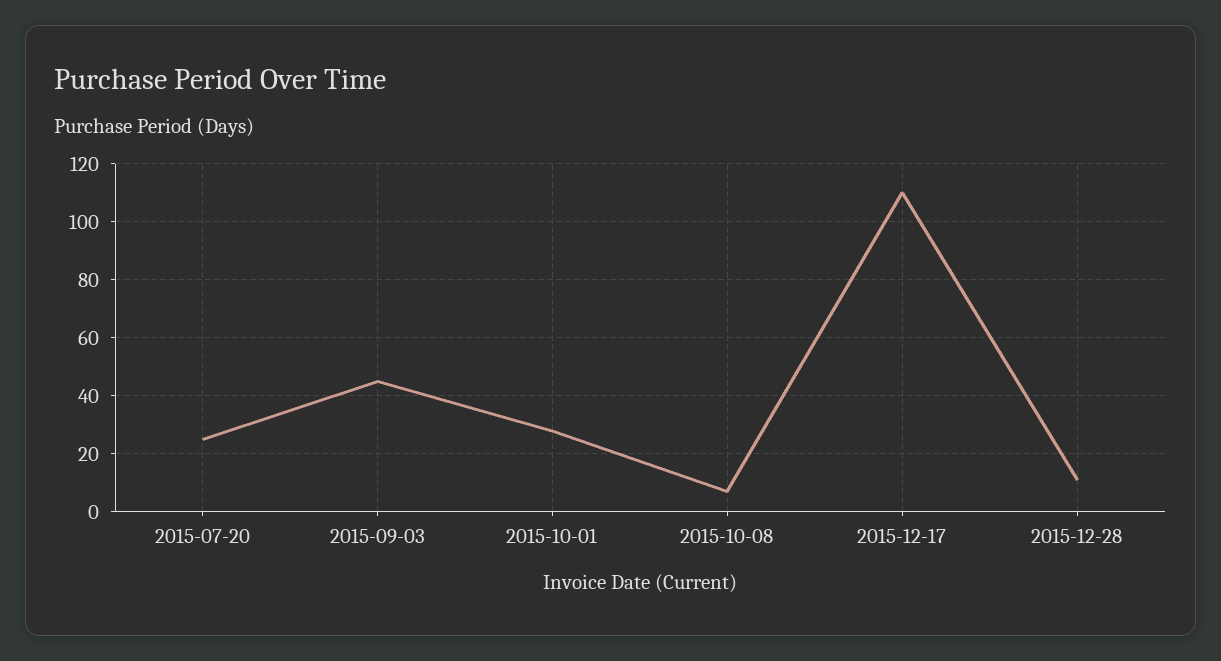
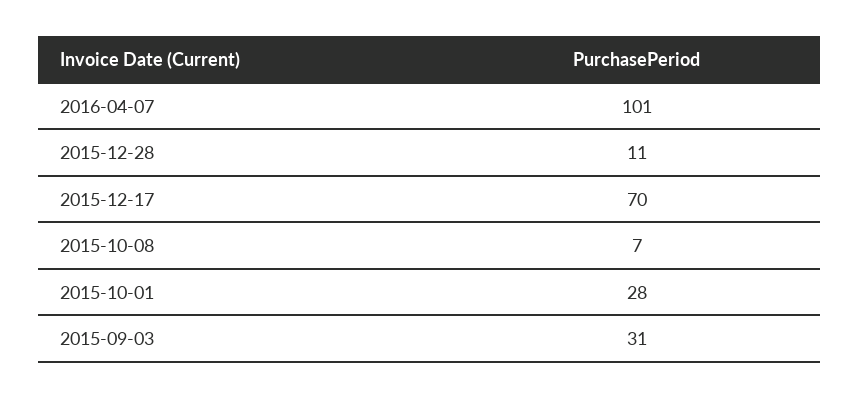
2015-07-20: 25 -> none
2015-09-03: 45 -> 31
2015-12-17: 110 -> 70
2016-04-07: none -> 101

